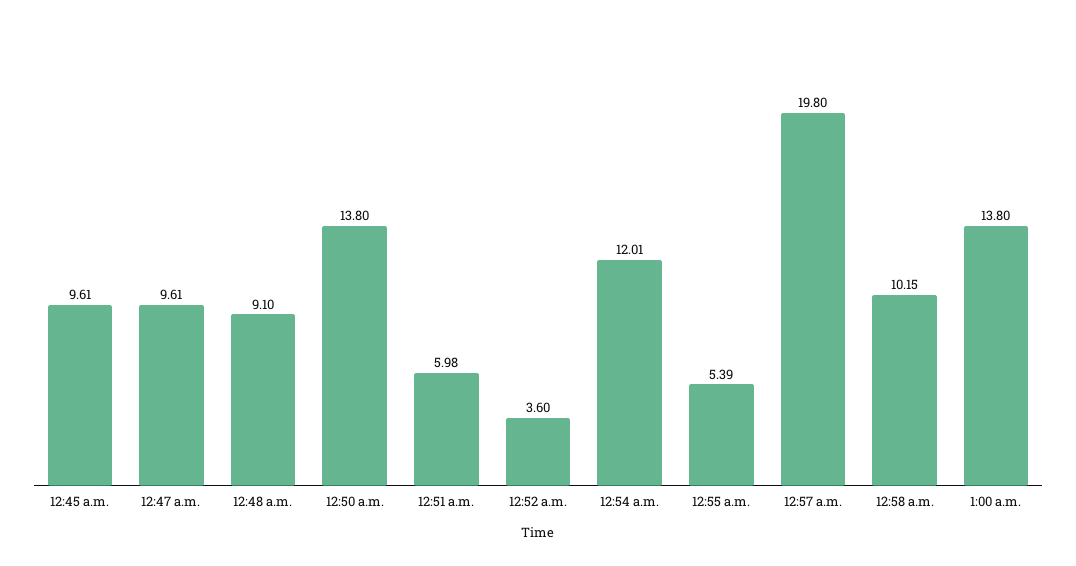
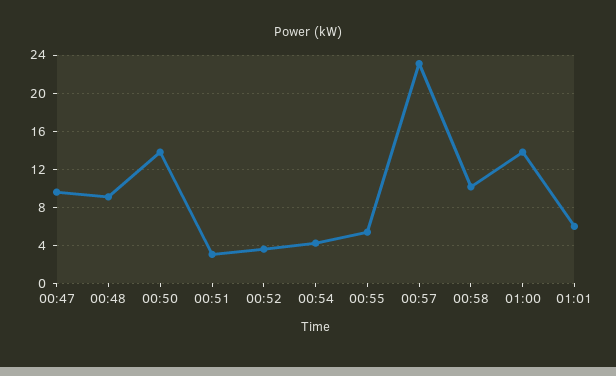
12:45 a.m.: 9.61 -> none
12:51 a.m.: 5.98 -> 3
12:54 a.m.: 12.01 -> 4
12:57 a.m.: 19.8 -> 23
01:01: none -> 6

